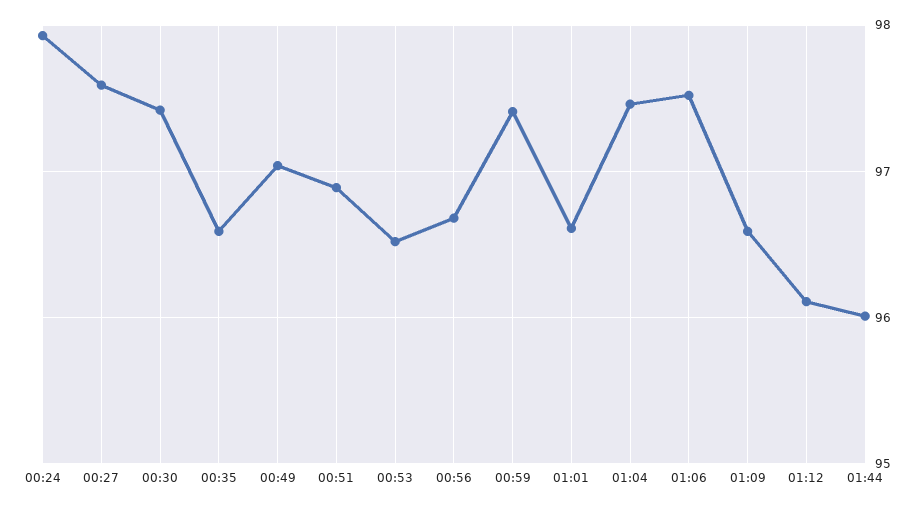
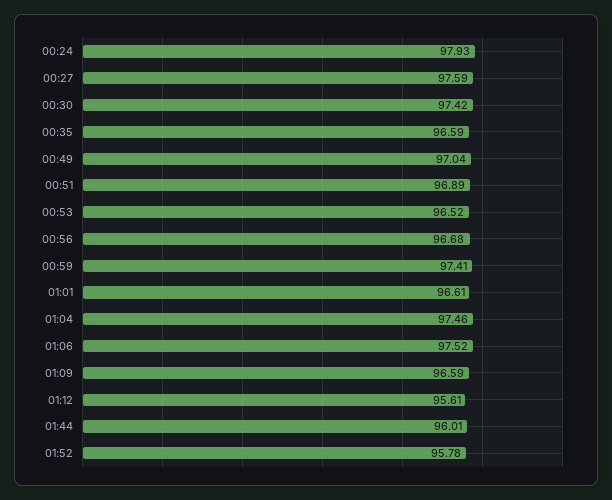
01:12: 96.1 -> 95.61
01:52: none -> 95.78

